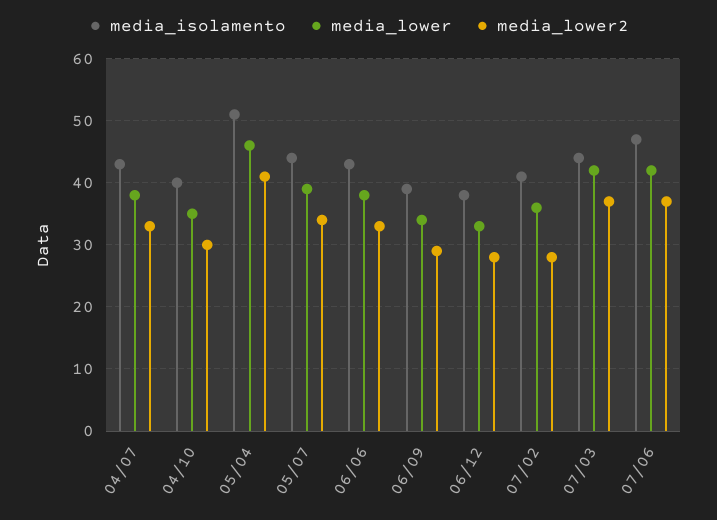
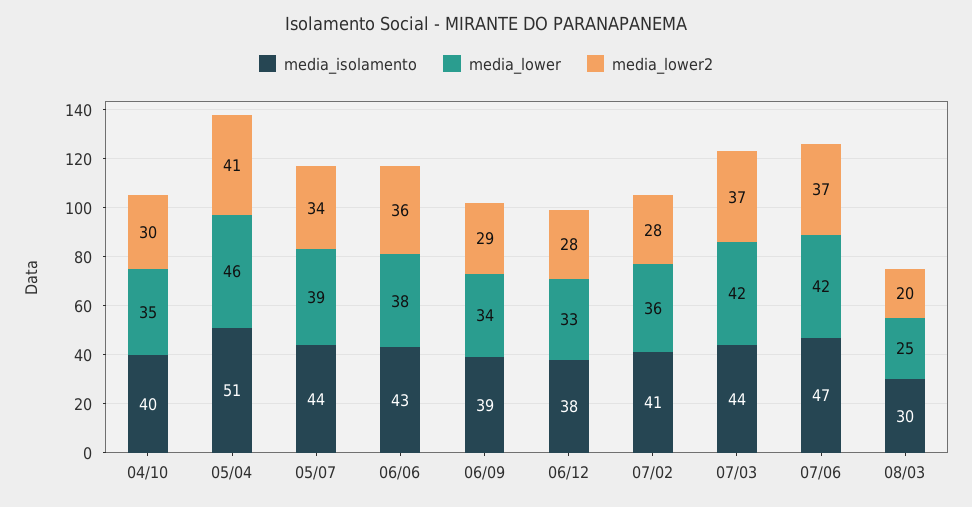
media_isolamento, 04/07: 43 -> none
media_lower, 04/07: 38 -> none
media_lower2, 04/07: 33 -> none
media_lower2, 06/06: 33 -> 36
media_isolamento, 08/03: none -> 30
media_lower, 08/03: none -> 25
media_lower2, 08/03: none -> 20

